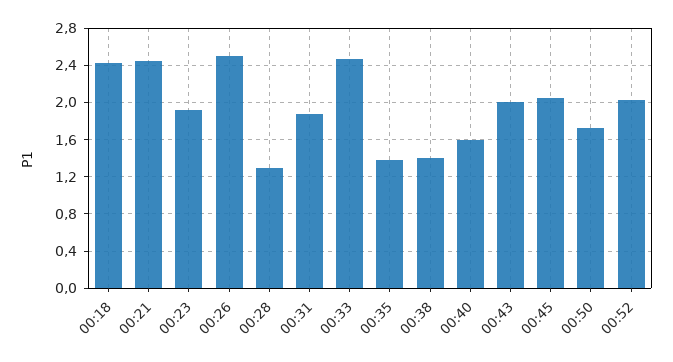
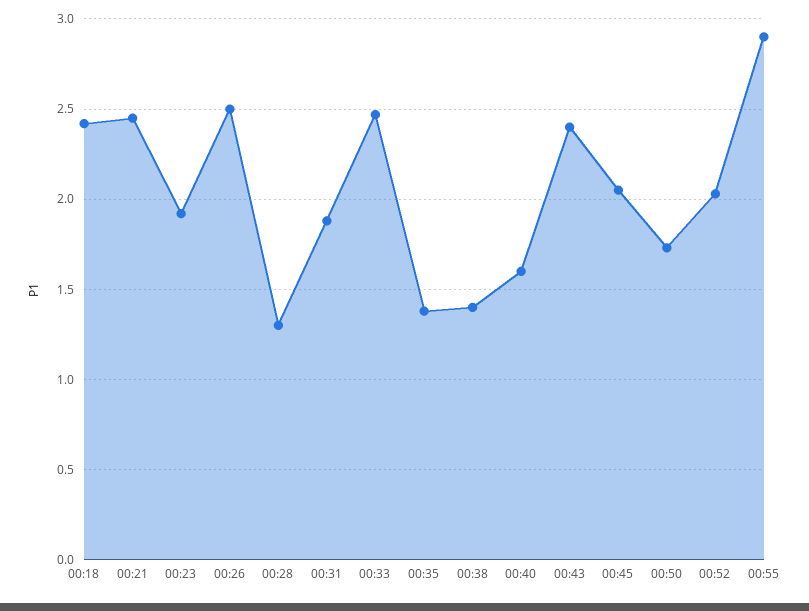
00:43: 2 -> 2.4
00:55: none -> 2.9

